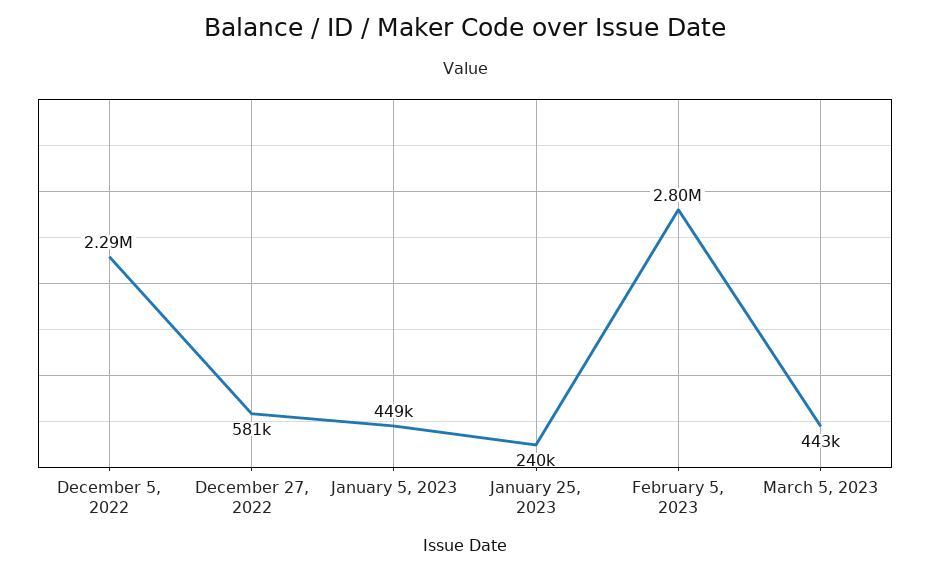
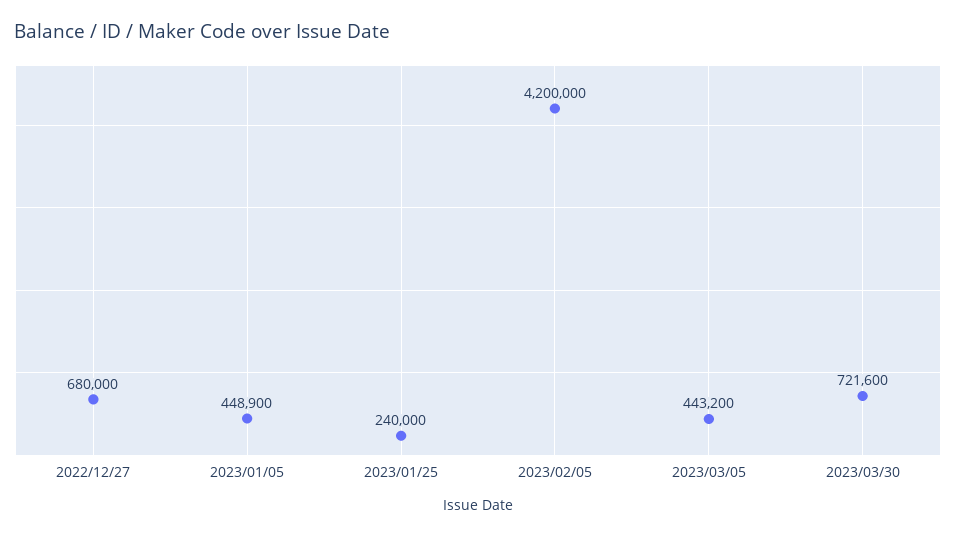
December 5, 2022: 2290000 -> none
December 27, 2022: 581000 -> 680000
February 5, 2023: 2800000 -> 4200000
2023/03/30: none -> 721600

